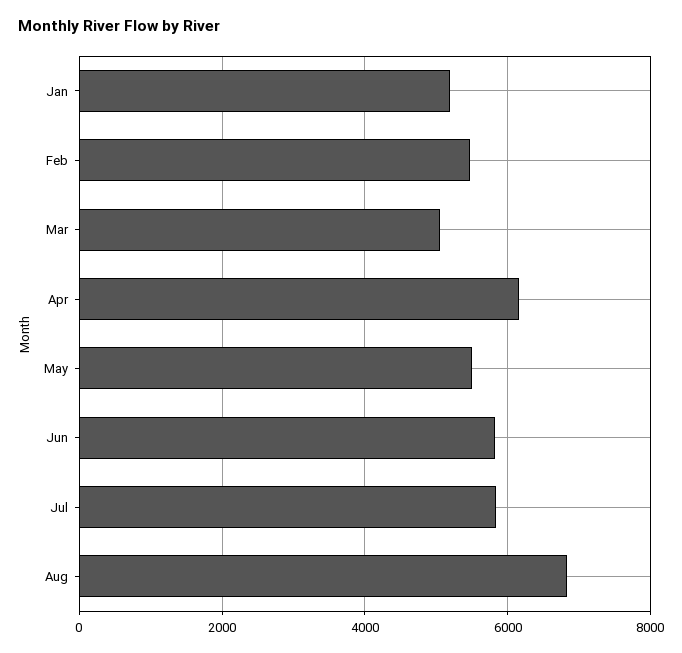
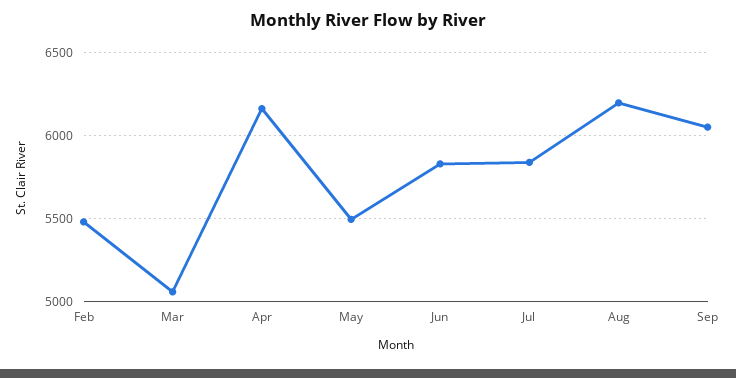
Jan: 5200 -> none
Aug: 6800 -> 6200
Sep: none -> 6050

